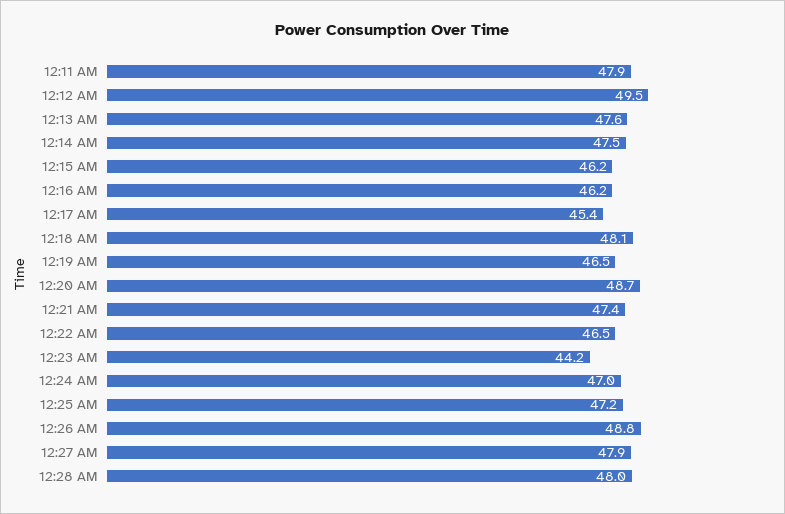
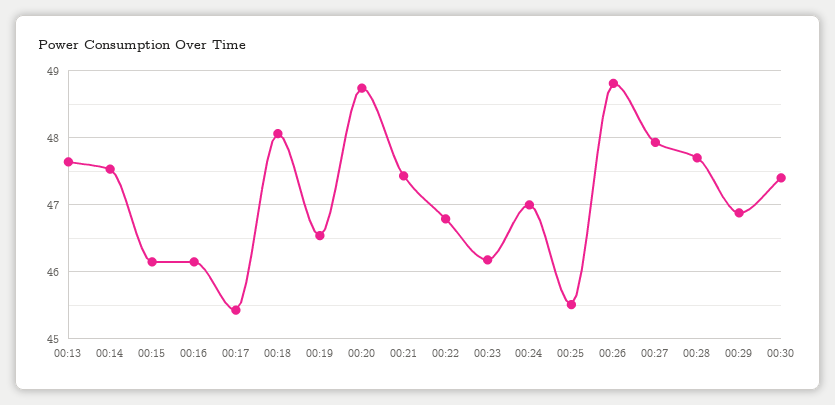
12:11 AM: 47.9 -> none
12:12 AM: 49.5 -> none
12:22 AM: 46.5 -> 46.8
12:23 AM: 44.2 -> 46.2
12:25 AM: 47.2 -> 45.5
12:28 AM: 48 -> 47.7
00:29: none -> 46.9
00:30: none -> 47.4

